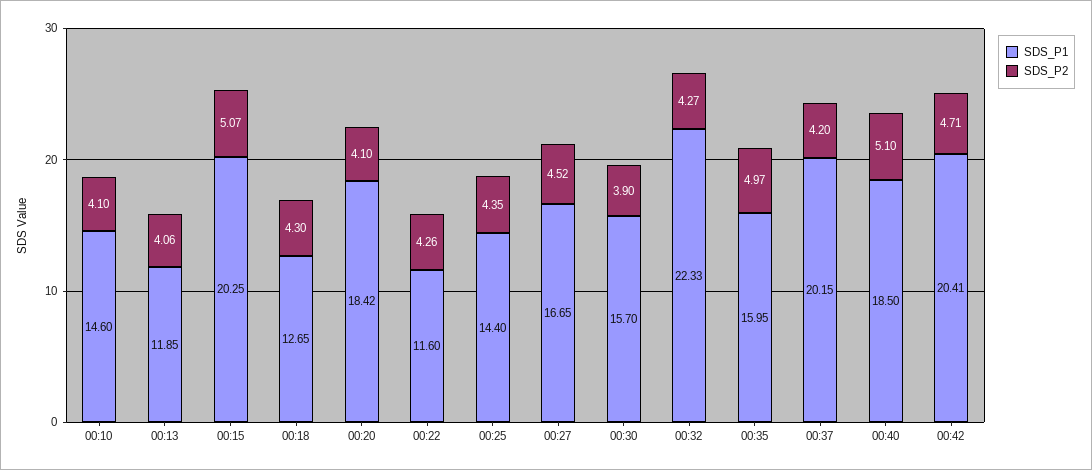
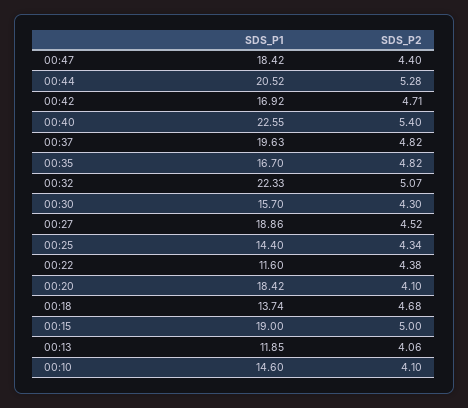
SDS_P1, 00:15: 20.25 -> 19
SDS_P2, 00:15: 5.07 -> 5
SDS_P1, 00:18: 12.65 -> 13.74
SDS_P2, 00:18: 4.3 -> 4.68
SDS_P2, 00:22: 4.26 -> 4.38
SDS_P2, 00:25: 4.35 -> 4.34
SDS_P1, 00:27: 16.65 -> 18.86
SDS_P2, 00:30: 3.9 -> 4.3
SDS_P2, 00:32: 4.27 -> 5.07
SDS_P1, 00:35: 15.95 -> 16.7
SDS_P2, 00:35: 4.97 -> 4.82
SDS_P1, 00:37: 20.15 -> 19.63
SDS_P2, 00:37: 4.2 -> 4.82
SDS_P1, 00:40: 18.5 -> 22.55
SDS_P2, 00:40: 5.1 -> 5.4
SDS_P1, 00:42: 20.41 -> 16.92
SDS_P1, 00:47: none -> 18.42
SDS_P2, 00:47: none -> 4.4
SDS_P1, 00:44: none -> 20.52
SDS_P2, 00:44: none -> 5.28

